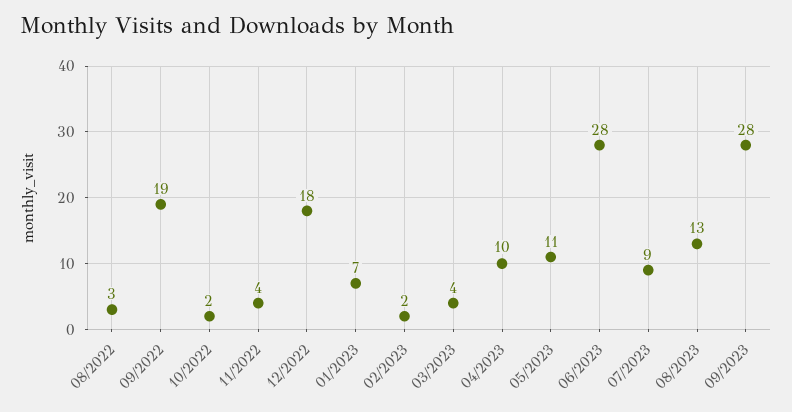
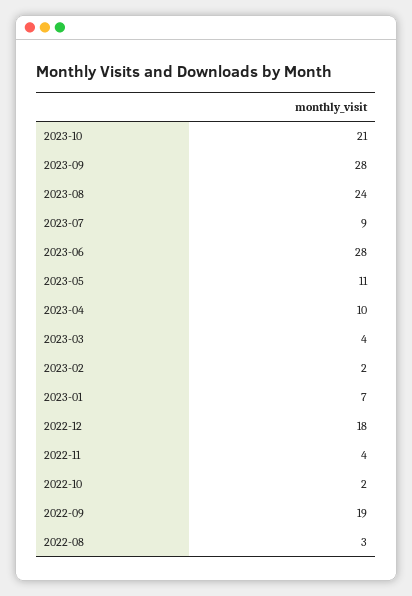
08/2023: 13 -> 24
2023-10: none -> 21

